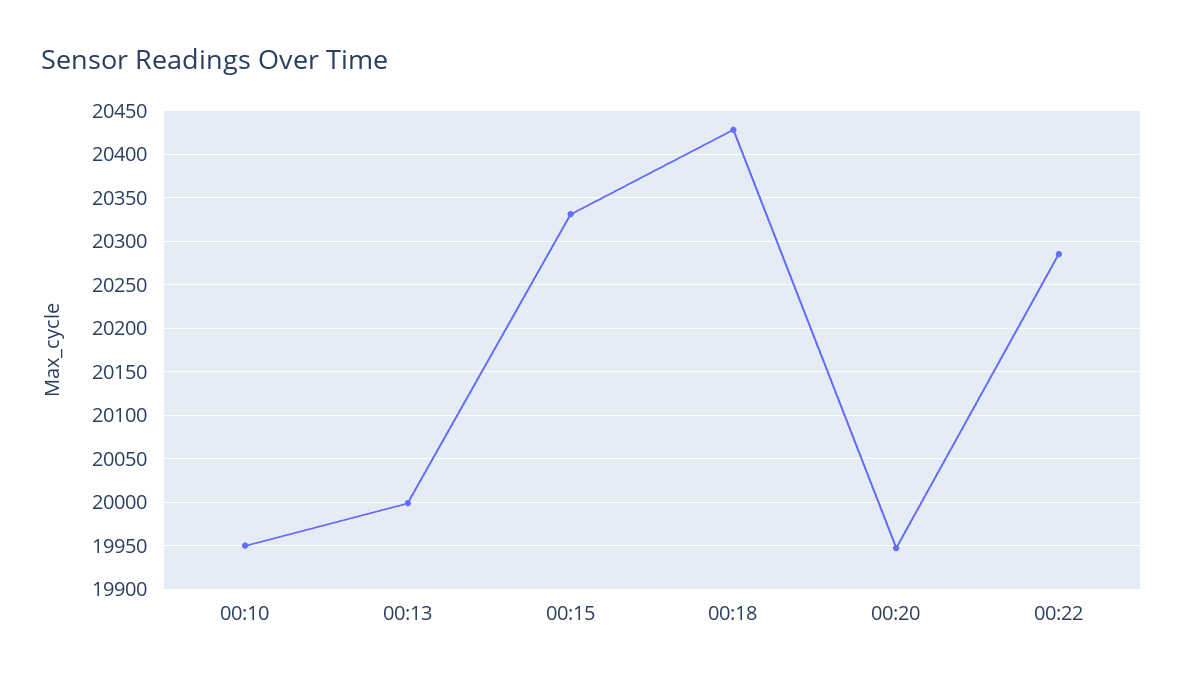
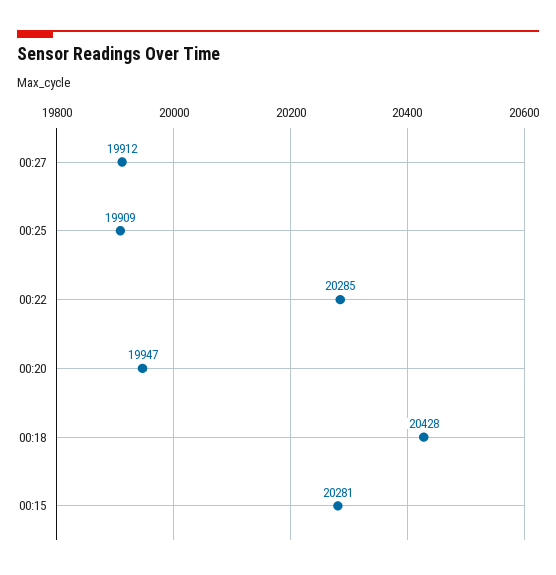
00:10: 19950 -> none
00:13: 20000 -> none
00:15: 20330 -> 20281
00:27: none -> 19912
00:25: none -> 19909

